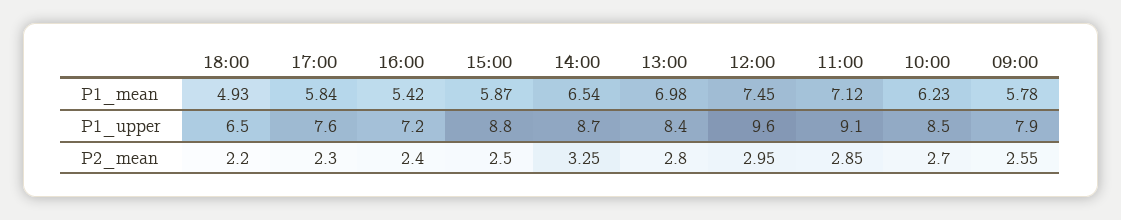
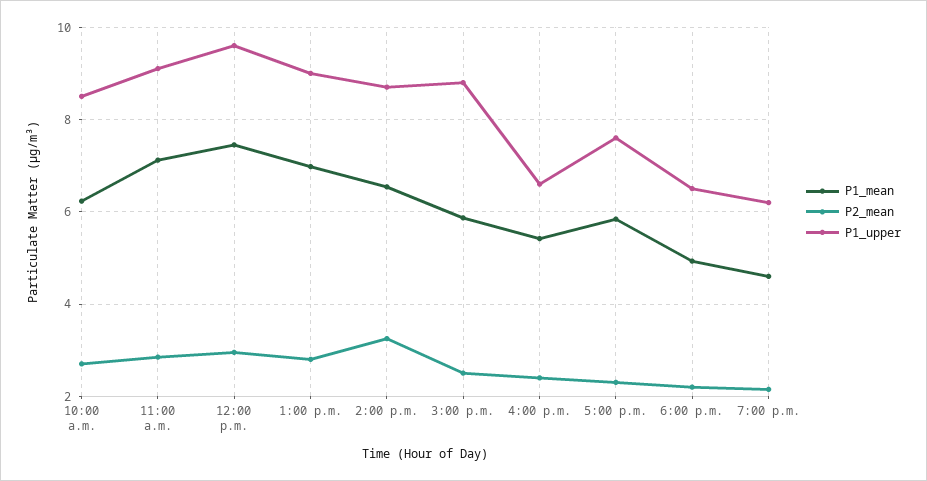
P1_mean, 09:00: 5.78 -> none
P1_upper, 16:00: 7.2 -> 6.6
P1_upper, 13:00: 8.4 -> 9
P1_upper, 09:00: 7.9 -> none
P2_mean, 09:00: 2.55 -> none
P1_mean, 7:00 p.m.: none -> 4.6
P2_mean, 7:00 p.m.: none -> 2.2
P1_upper, 7:00 p.m.: none -> 6.2

